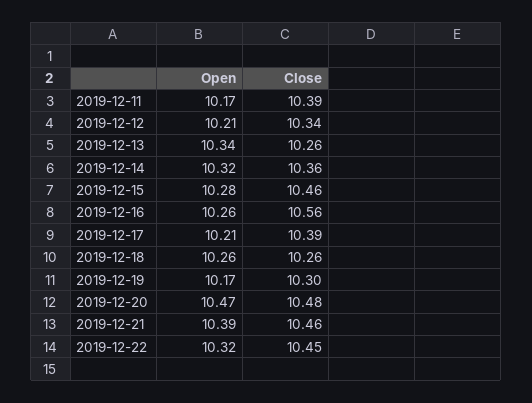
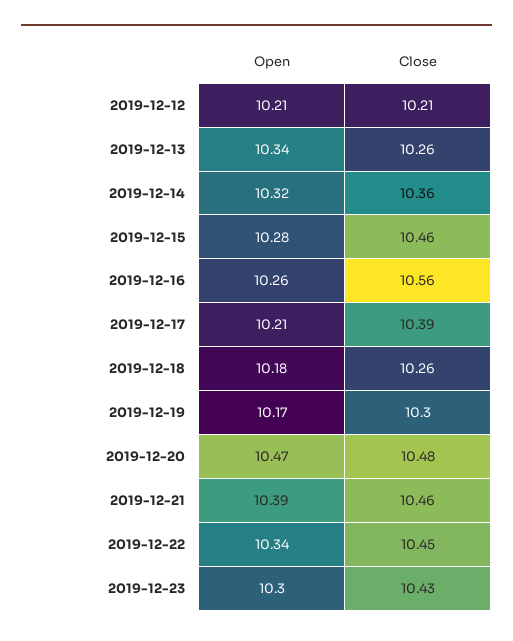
Open, 2019-12-11: 10.17 -> none
Close, 2019-12-11: 10.39 -> none
Close, 2019-12-12: 10.34 -> 10.21
Open, 2019-12-18: 10.26 -> 10.18
Open, 2019-12-22: 10.32 -> 10.34
Open, 2019-12-23: none -> 10.3
Close, 2019-12-23: none -> 10.43

